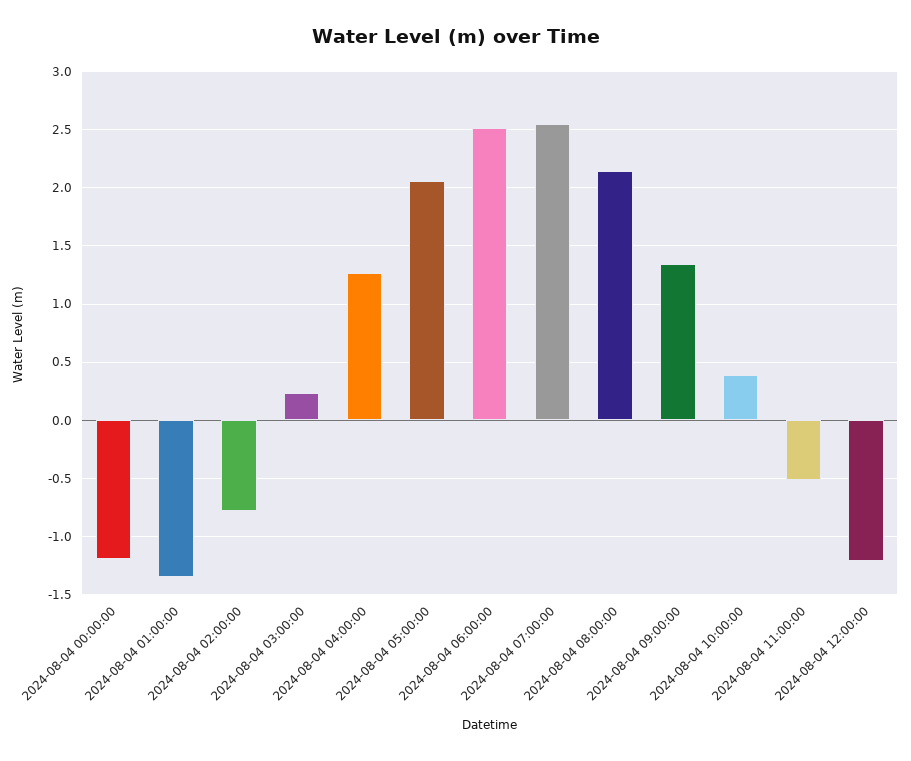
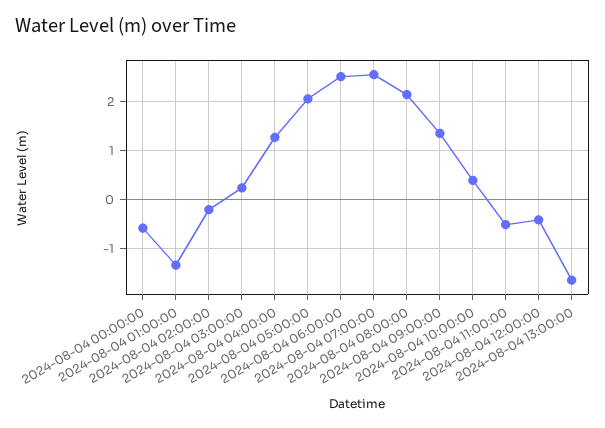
2024-08-04 00:00:00: -1.2 -> -0.6
2024-08-04 02:00:00: -0.8 -> -0.2
2024-08-04 12:00:00: -1.2 -> -0.4
2024-08-04 13:00:00: none -> -1.6

